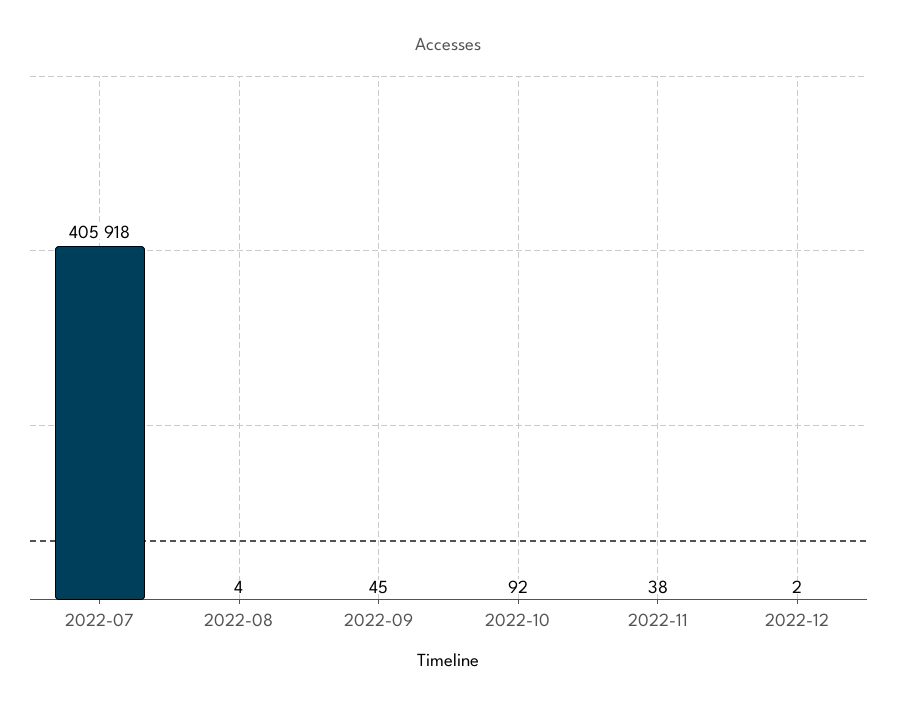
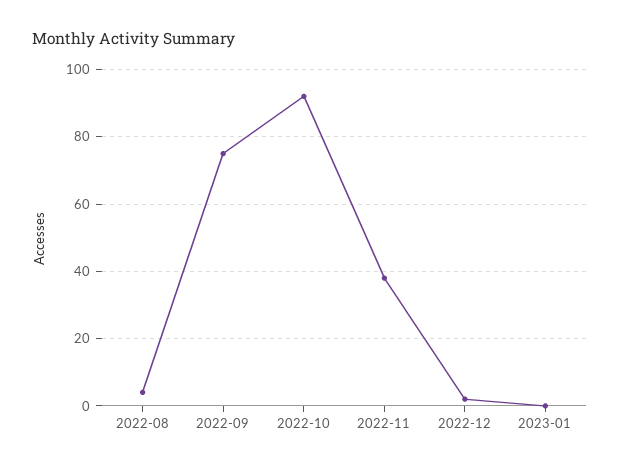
2022-07: 405918 -> none
2022-09: 45 -> 75
2023-01: none -> 0

